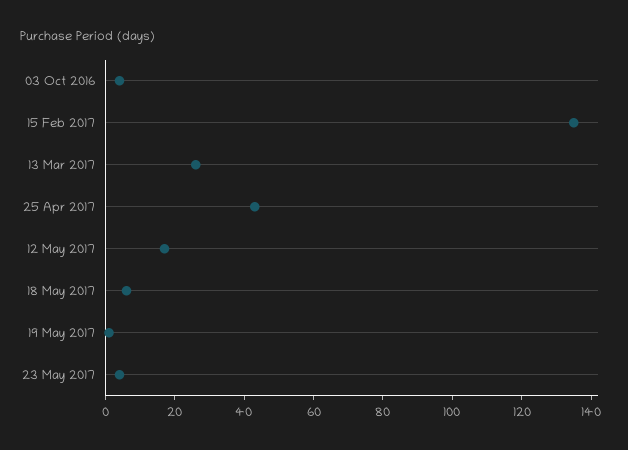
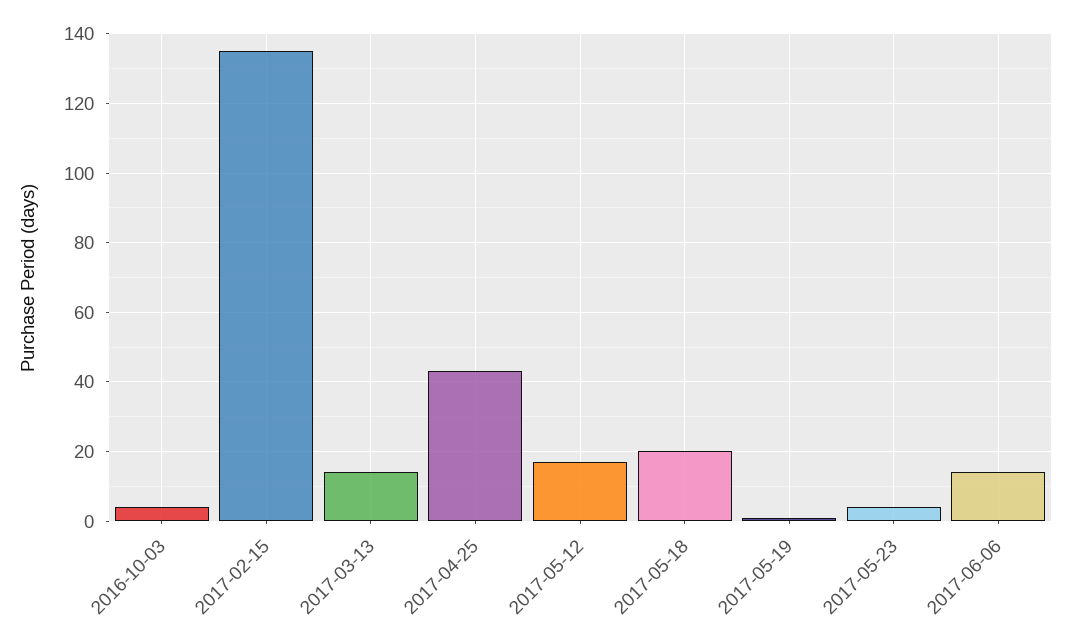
13 Mar 2017: 25 -> 15
18 May 2017: 5 -> 20
2017-06-06: none -> 15

